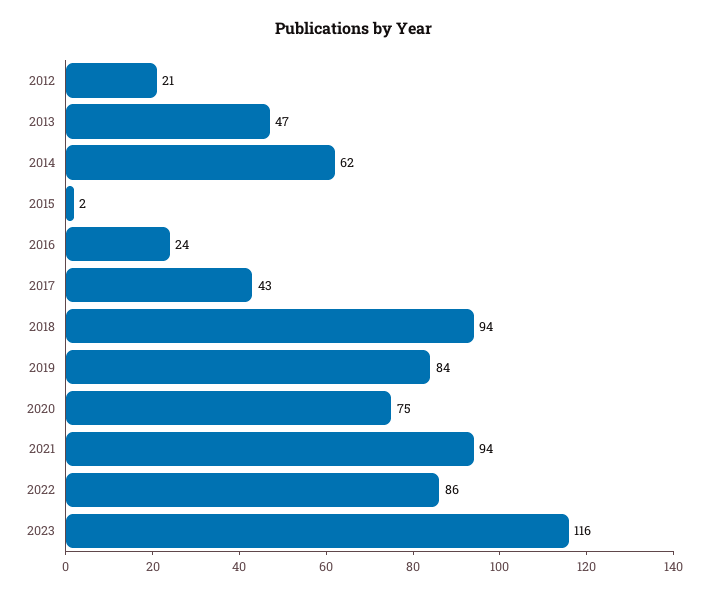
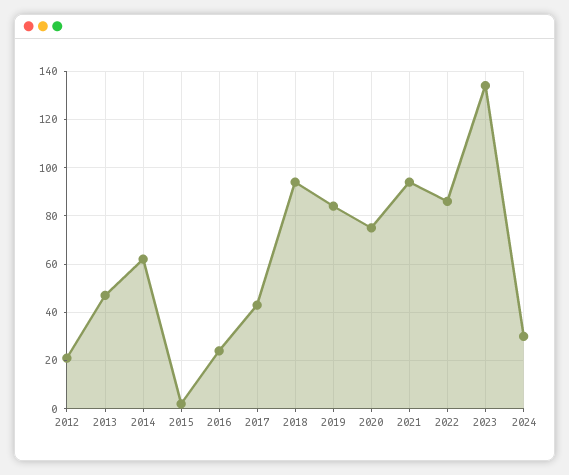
2023: 116 -> 135
2024: none -> 30

